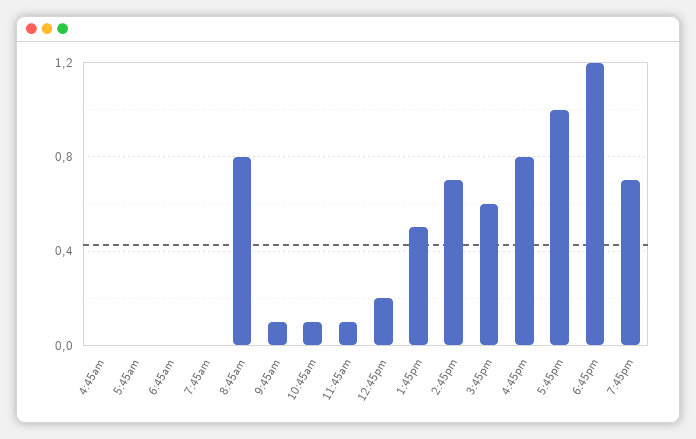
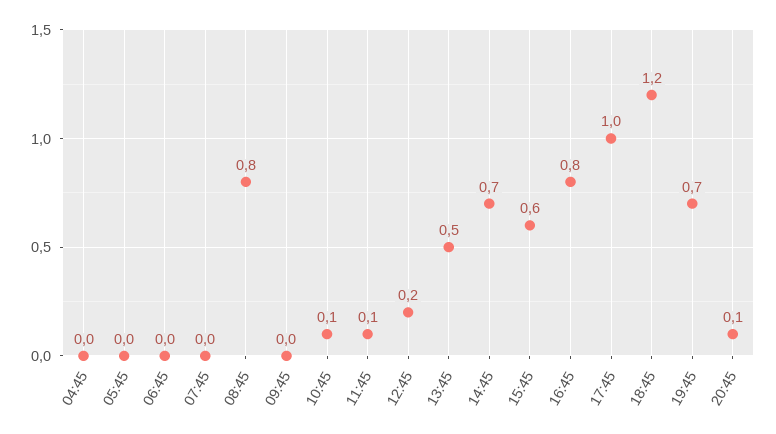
9:45am: 0.1 -> 0
20:45: none -> 0.1

